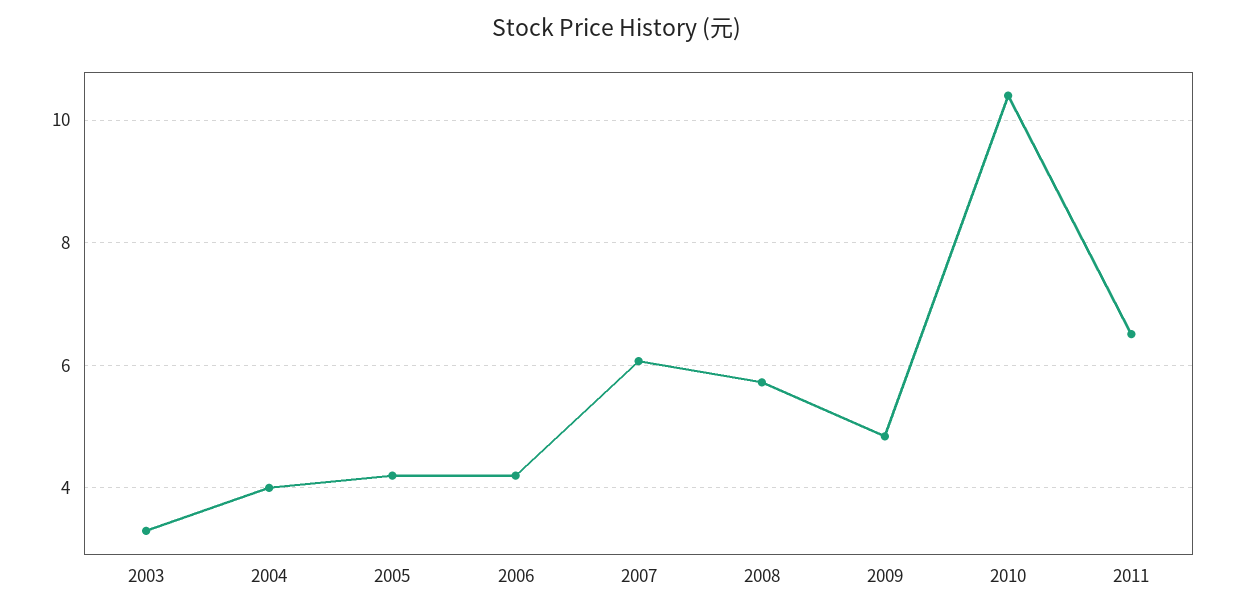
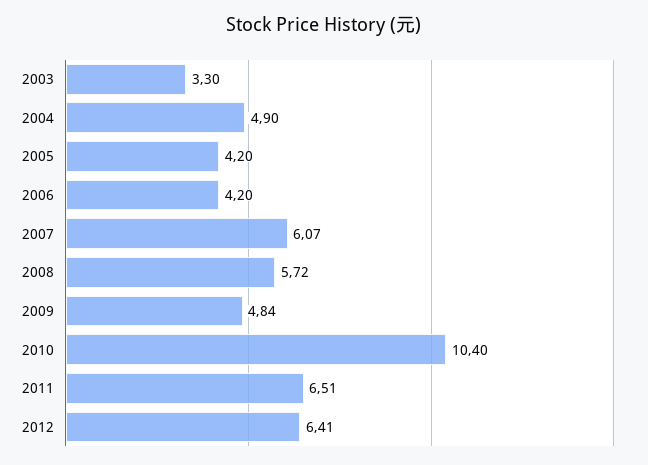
2004: 4 -> 4.9
2012: none -> 6.41

